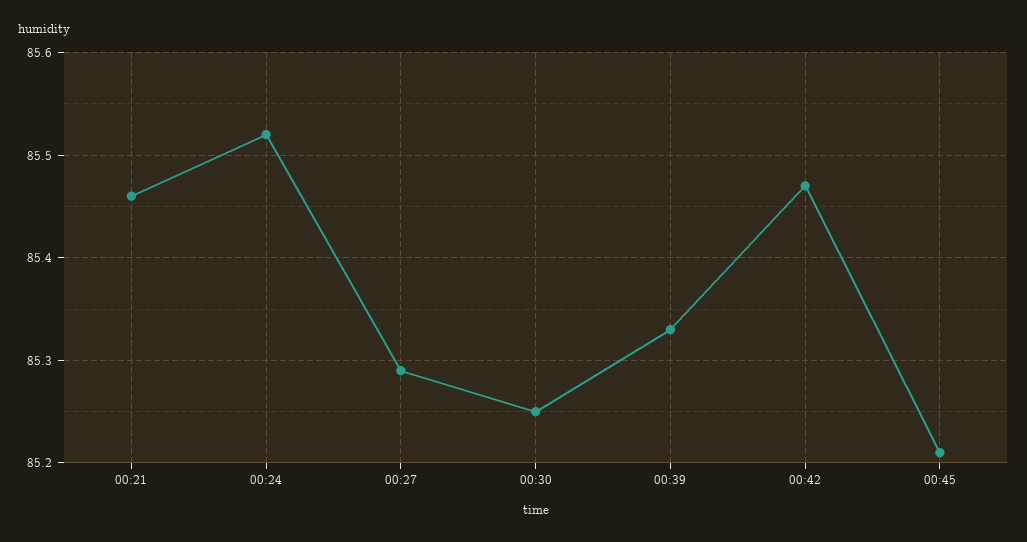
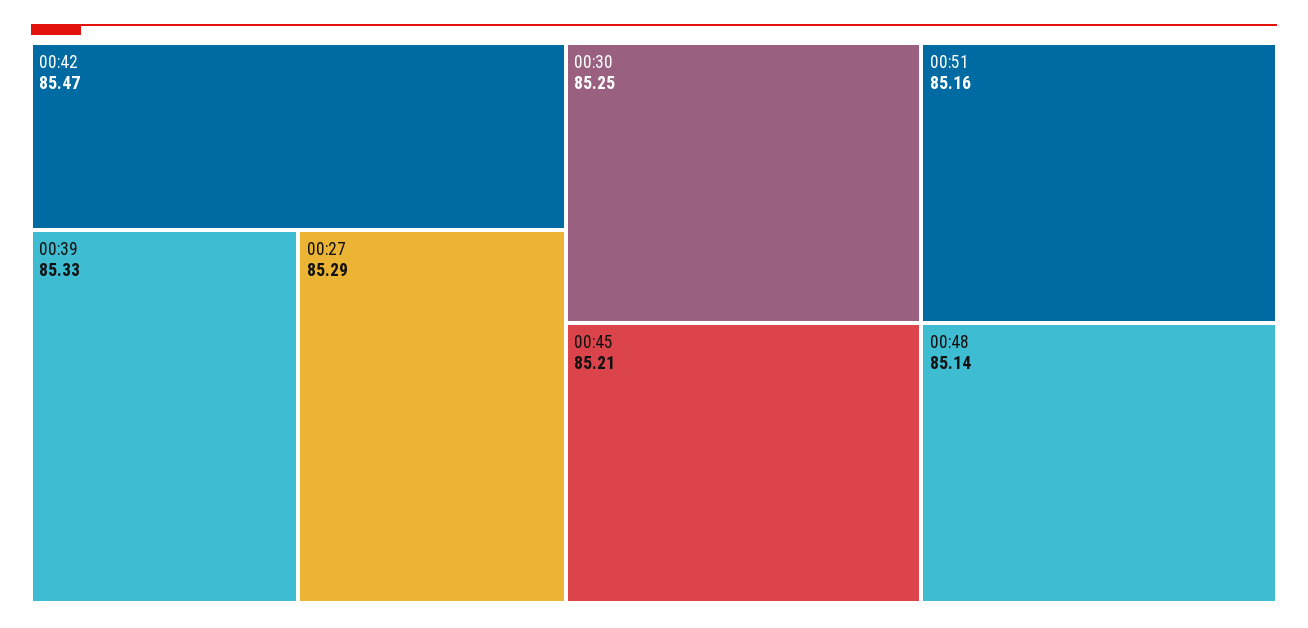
00:21: 85.46 -> none
00:24: 85.52 -> none
00:51: none -> 85.16
00:48: none -> 85.14

